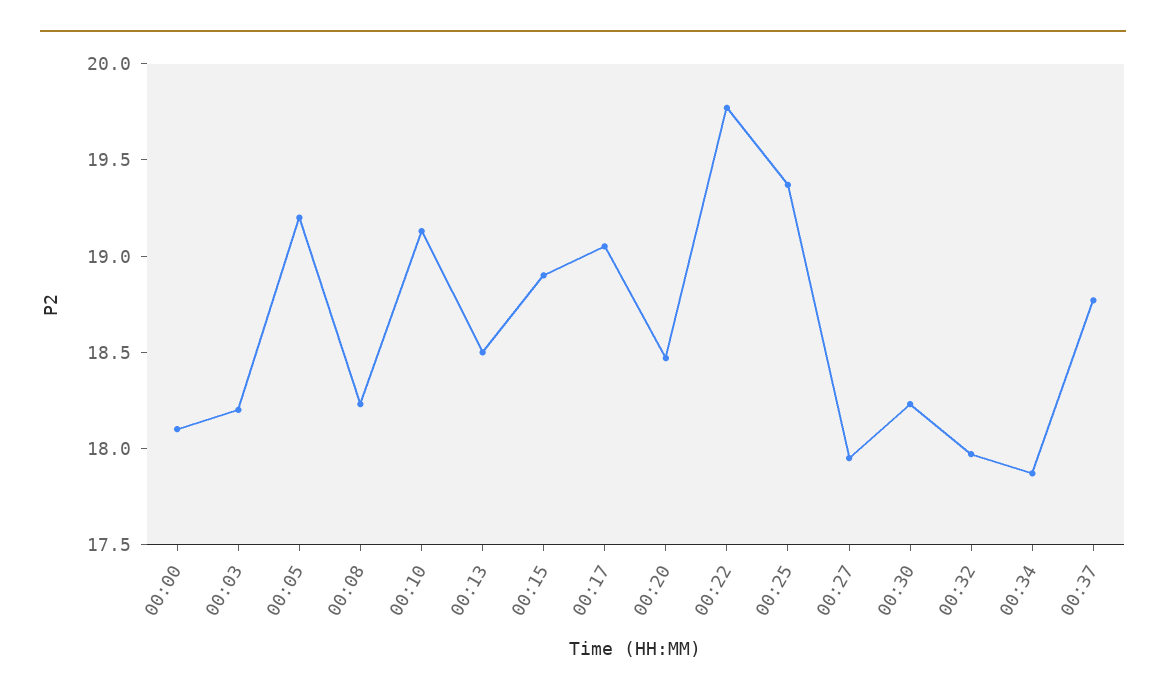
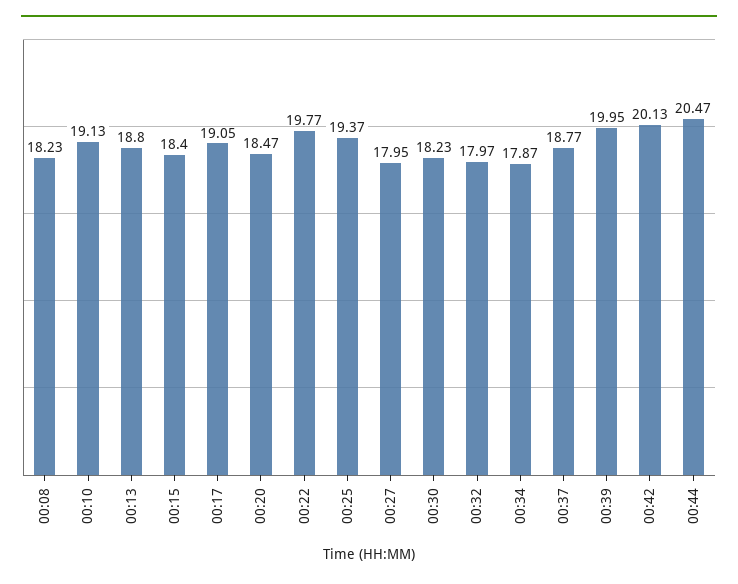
00:00: 18.1 -> none
00:03: 18.2 -> none
00:05: 19.2 -> none
00:13: 18.5 -> 18.8
00:15: 18.9 -> 18.4
00:39: none -> 19.95
00:42: none -> 20.13
00:44: none -> 20.47

